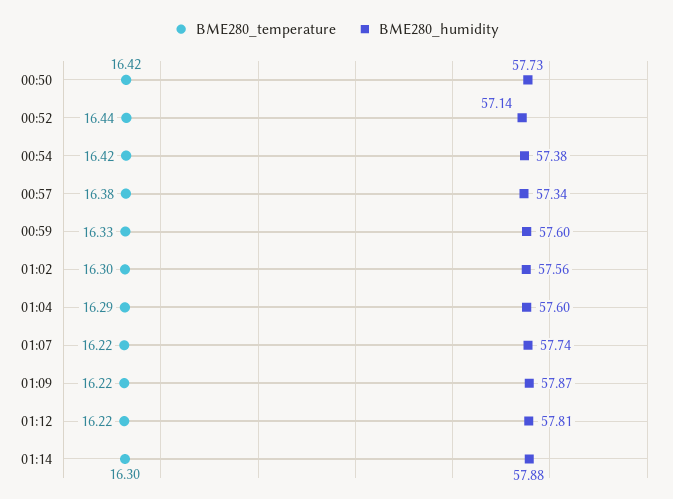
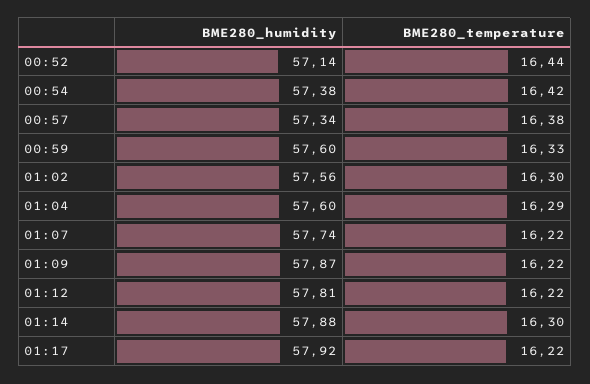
BME280_temperature, 00:50: 16.42 -> none
BME280_humidity, 00:50: 57.73 -> none
BME280_humidity, 01:17: none -> 57.92
BME280_temperature, 01:17: none -> 16.22

